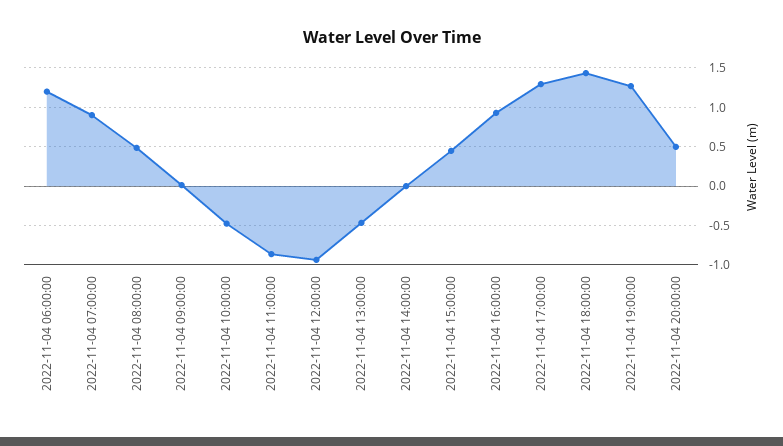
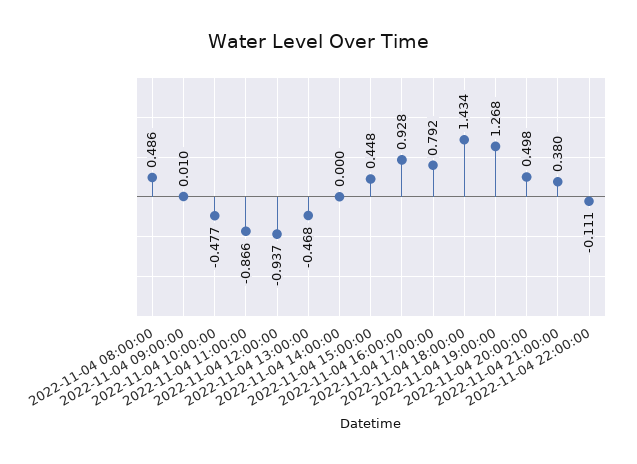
2022-11-04 06:00:00: 1.2 -> none
2022-11-04 07:00:00: 0.9 -> none
2022-11-04 17:00:00: 1.3 -> 0.792
2022-11-04 21:00:00: none -> 0.38
2022-11-04 22:00:00: none -> -0.111

